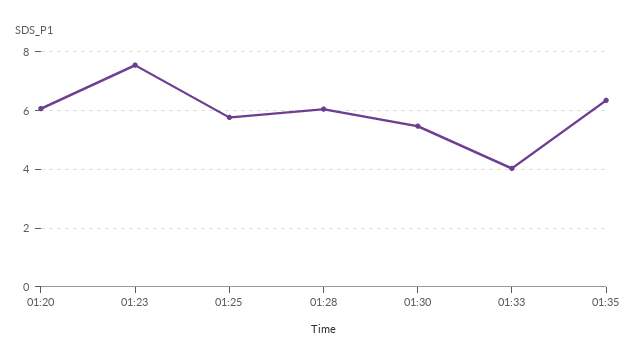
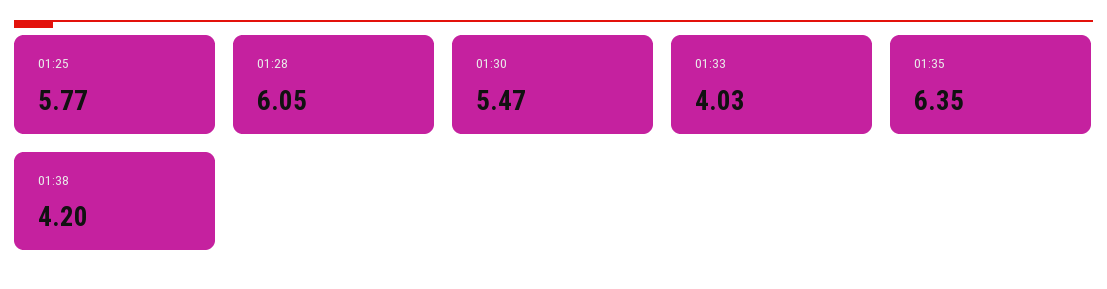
01:20: 6 -> none
01:23: 7.5 -> none
01:38: none -> 4.2

